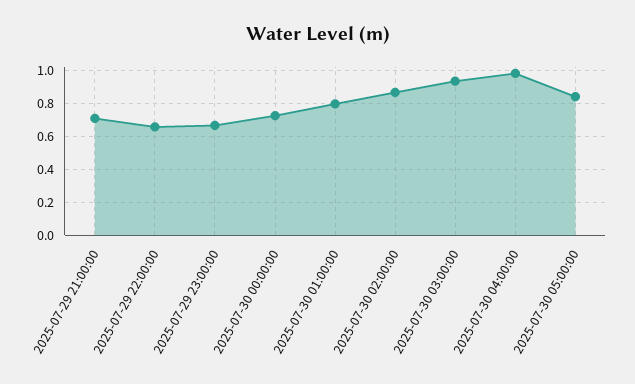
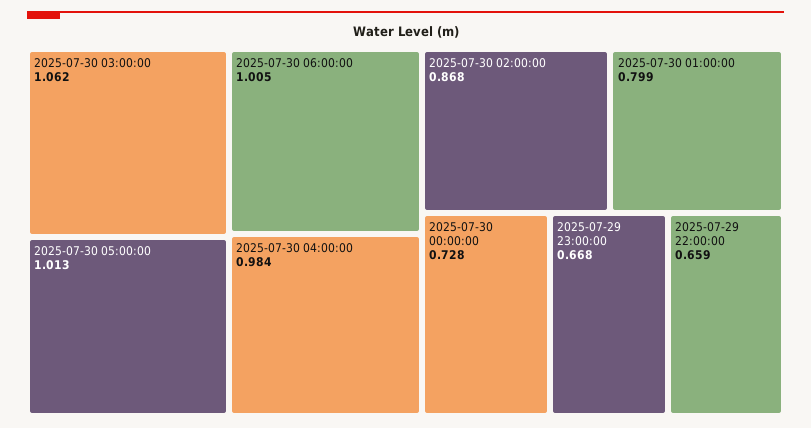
2025-07-29 21:00:00: 0.7 -> none
2025-07-30 03:00:00: 0.95 -> 1.062
2025-07-30 05:00:00: 0.85 -> 1.013
2025-07-30 06:00:00: none -> 1.005

